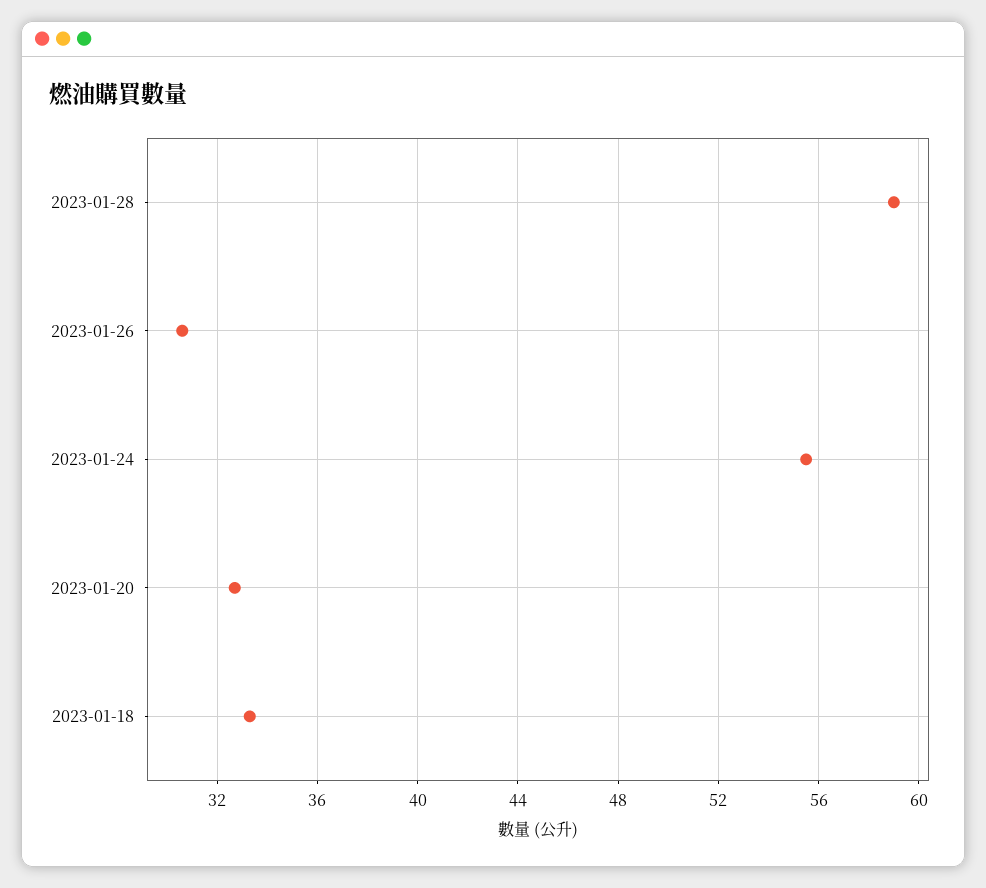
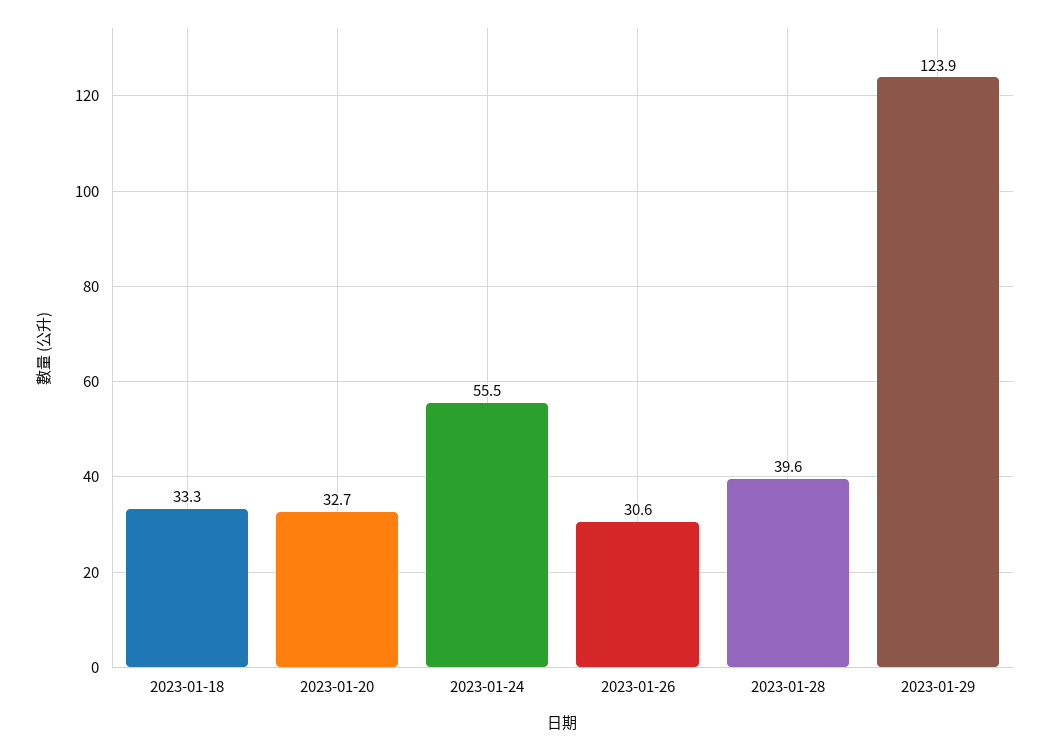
2023-01-28: 59 -> 39.6
2023-01-29: none -> 123.9

